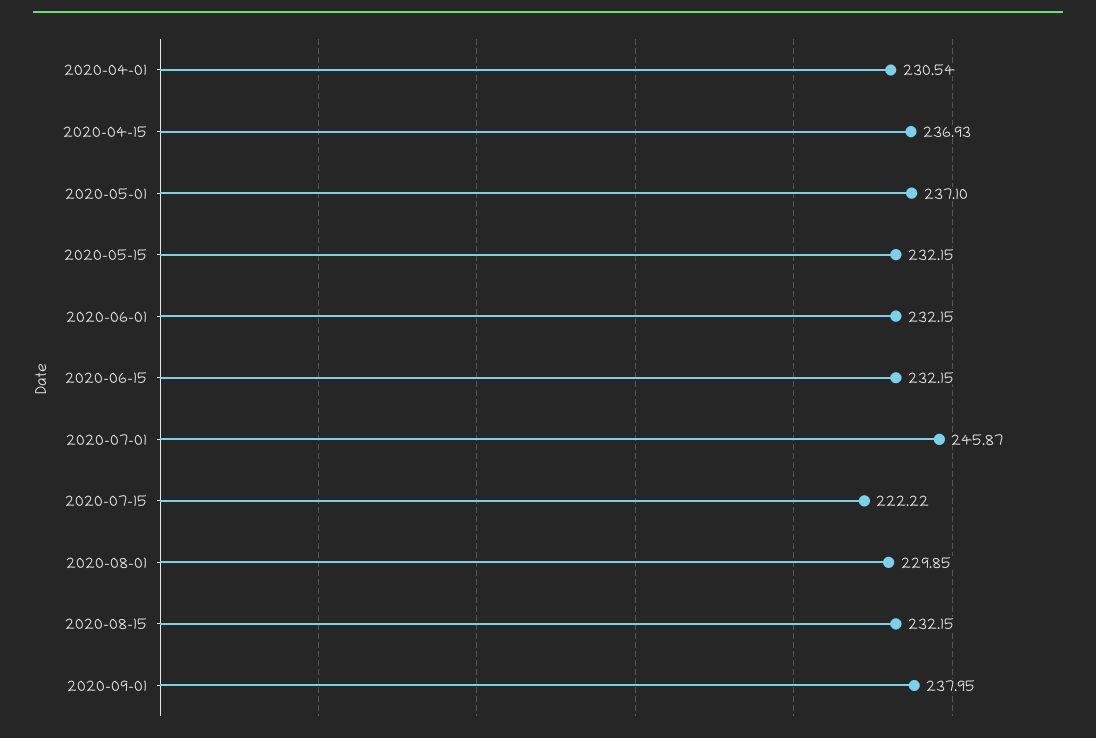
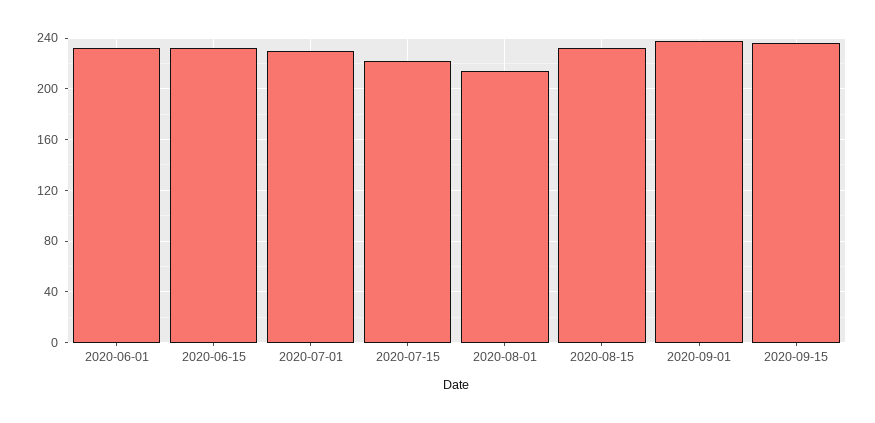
2020-04-01: 230.54 -> none
2020-04-15: 236.93 -> none
2020-05-01: 237.1 -> none
2020-05-15: 232.15 -> none
2020-07-01: 245.87 -> 230
2020-08-01: 229.85 -> 215
2020-09-15: none -> 235

